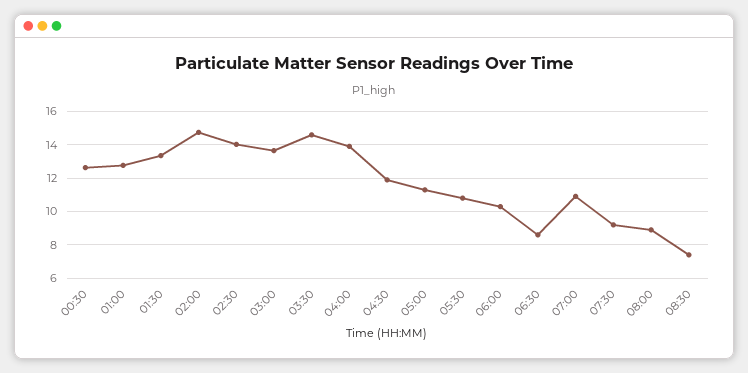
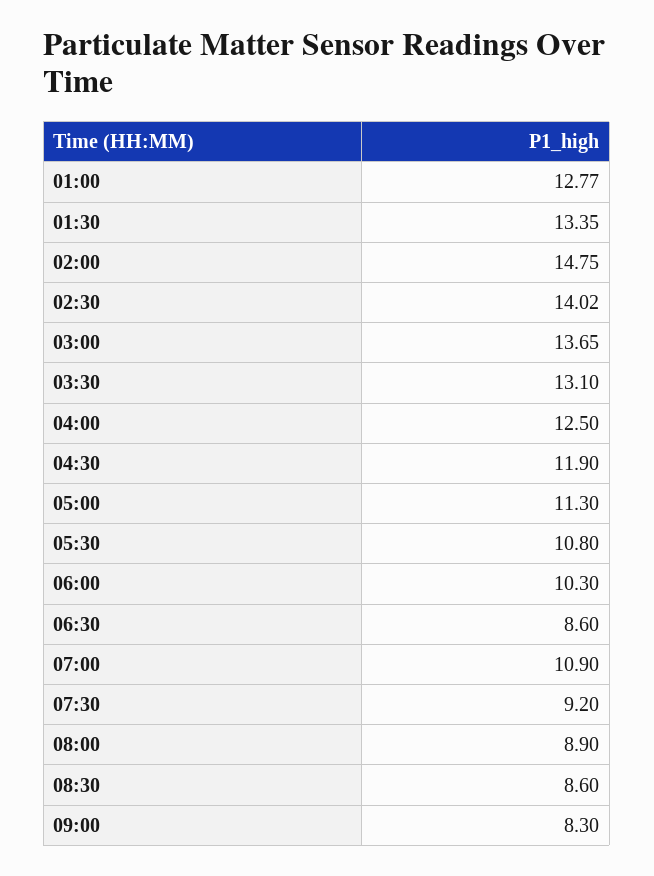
00:30: 12.5 -> none
03:30: 14.5 -> 13.1
04:00: 14 -> 12.5
08:30: 7.5 -> 8.6
09:00: none -> 8.3

